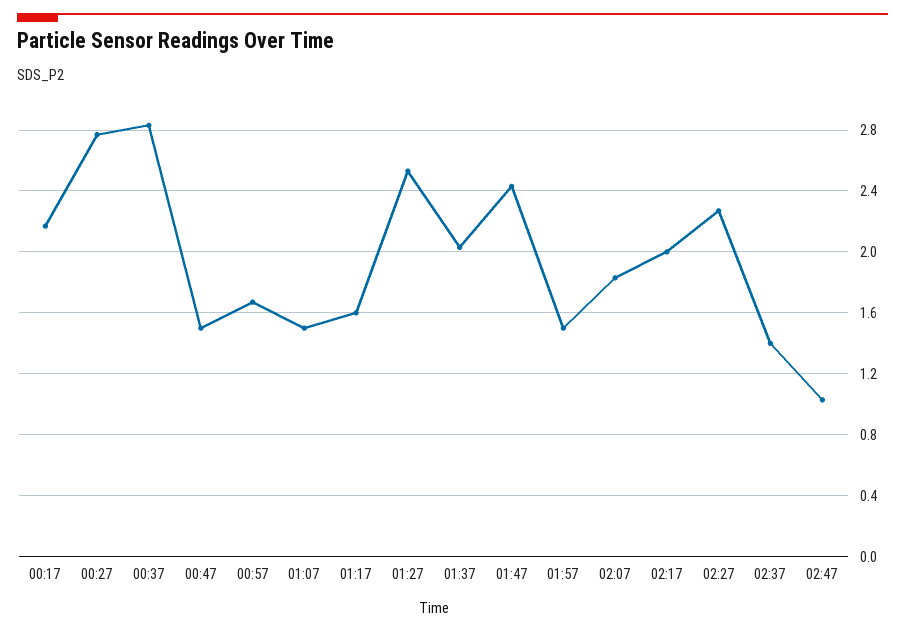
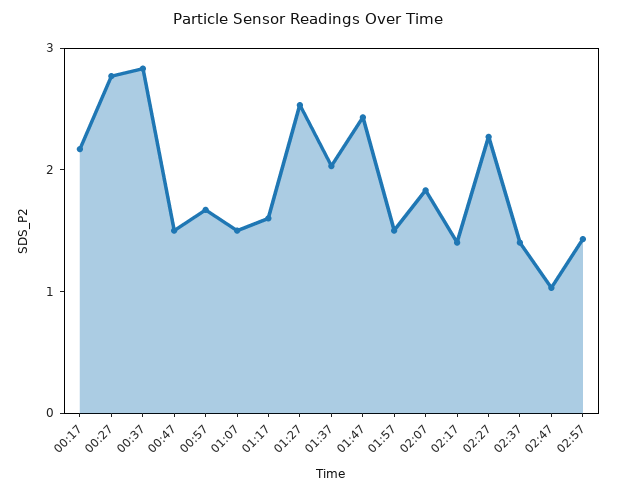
02:17: 2 -> 1.4
02:57: none -> 1.4

